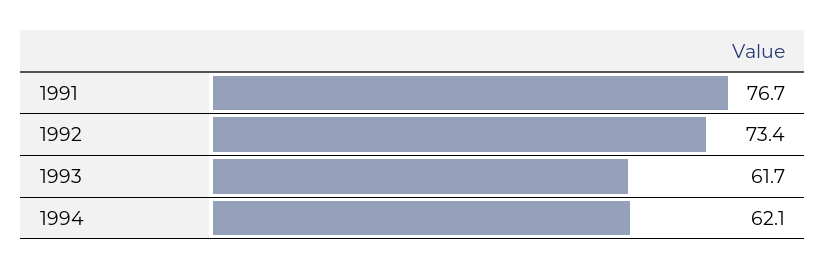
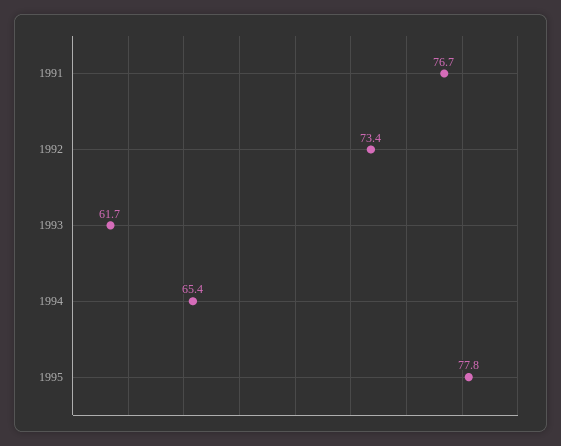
1994: 62.1 -> 65.4
1995: none -> 77.8

